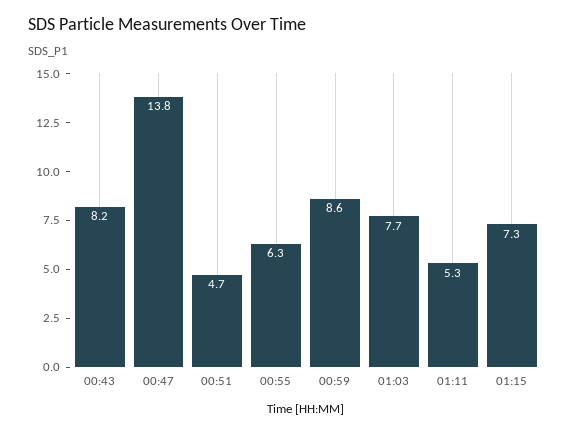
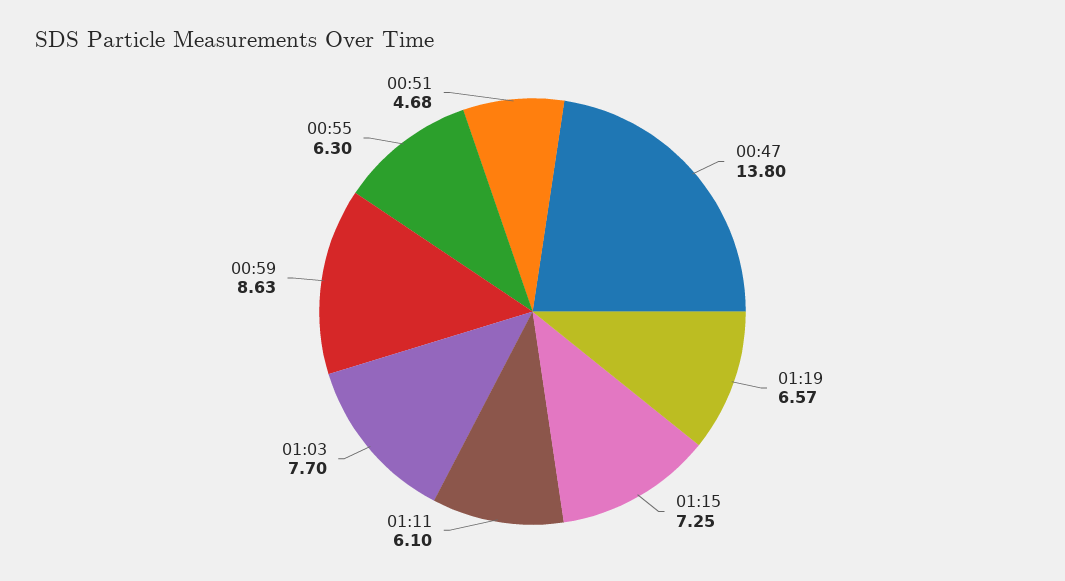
00:43: 8.2 -> none
01:11: 5.3 -> 6.1
01:19: none -> 6.57

